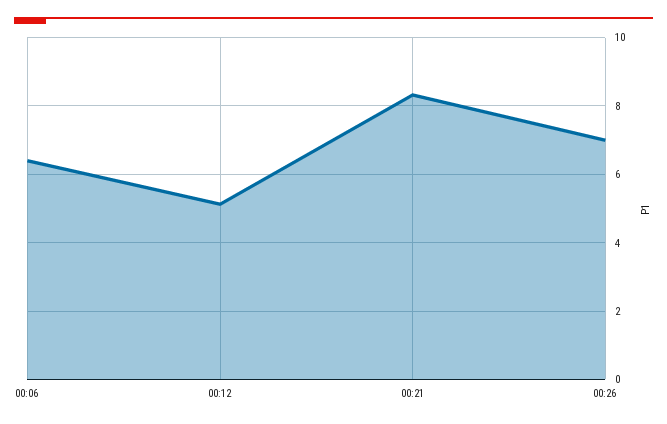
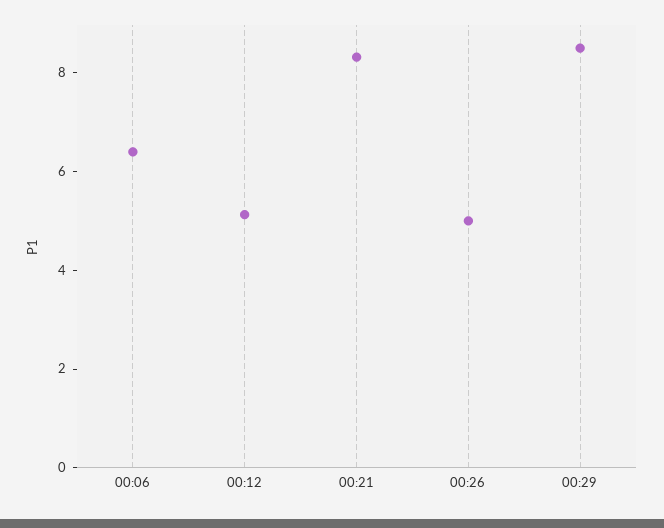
00:26: 7 -> 5
00:29: none -> 8.5

